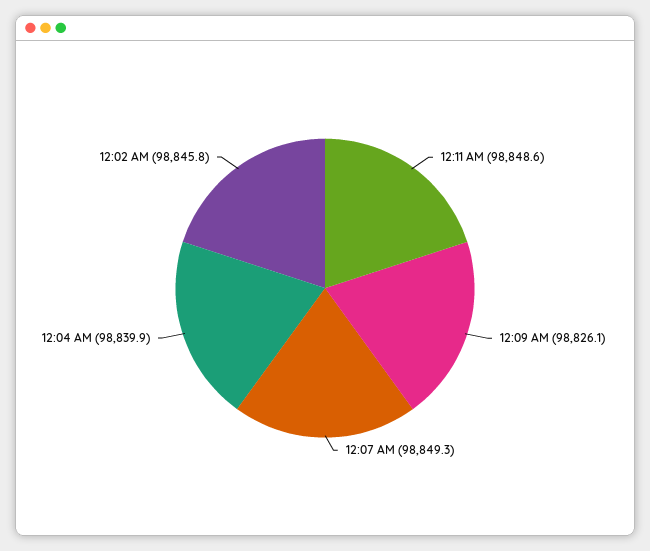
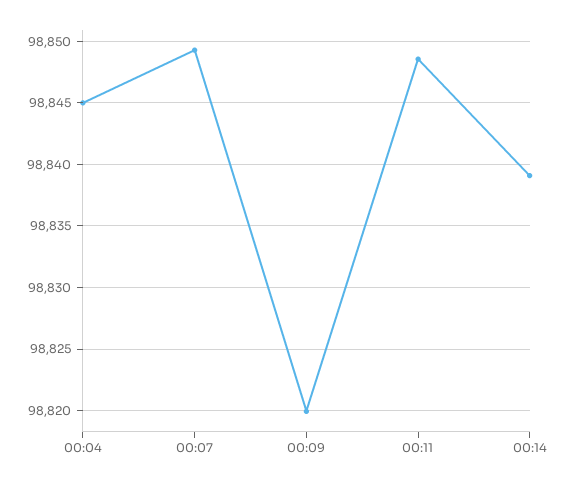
12:09 AM: 98826.1 -> 98820
12:04 AM: 98839.9 -> 98845
12:02 AM: 98845.8 -> none
00:14: none -> 98839

